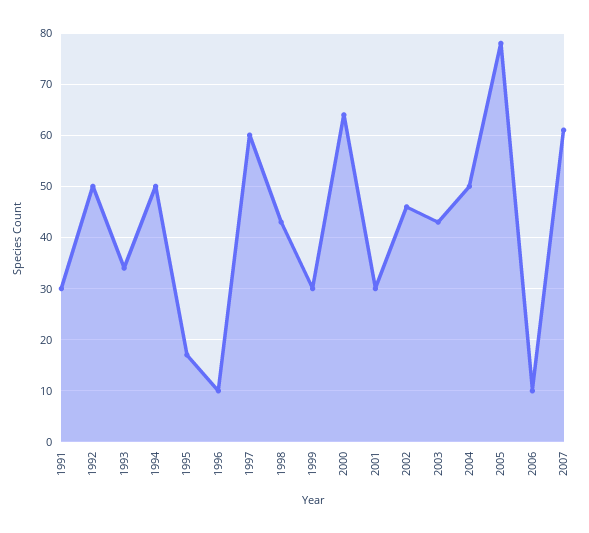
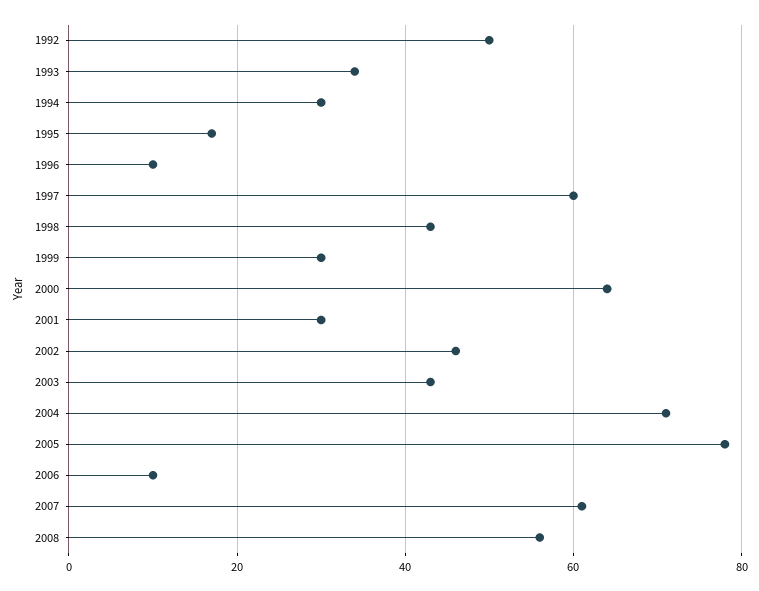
1991: 30 -> none
1994: 50 -> 30
2004: 50 -> 70
2008: none -> 55

